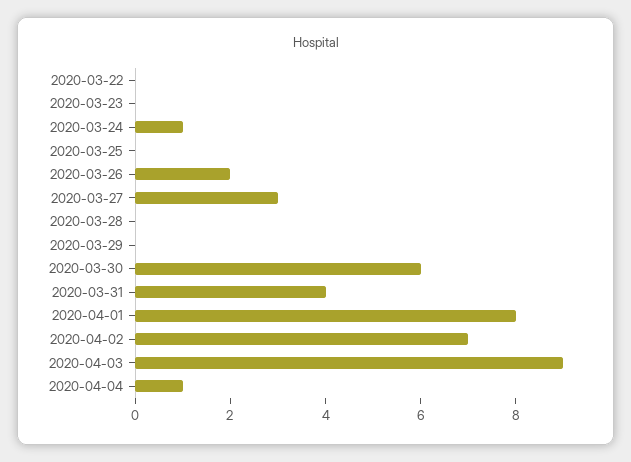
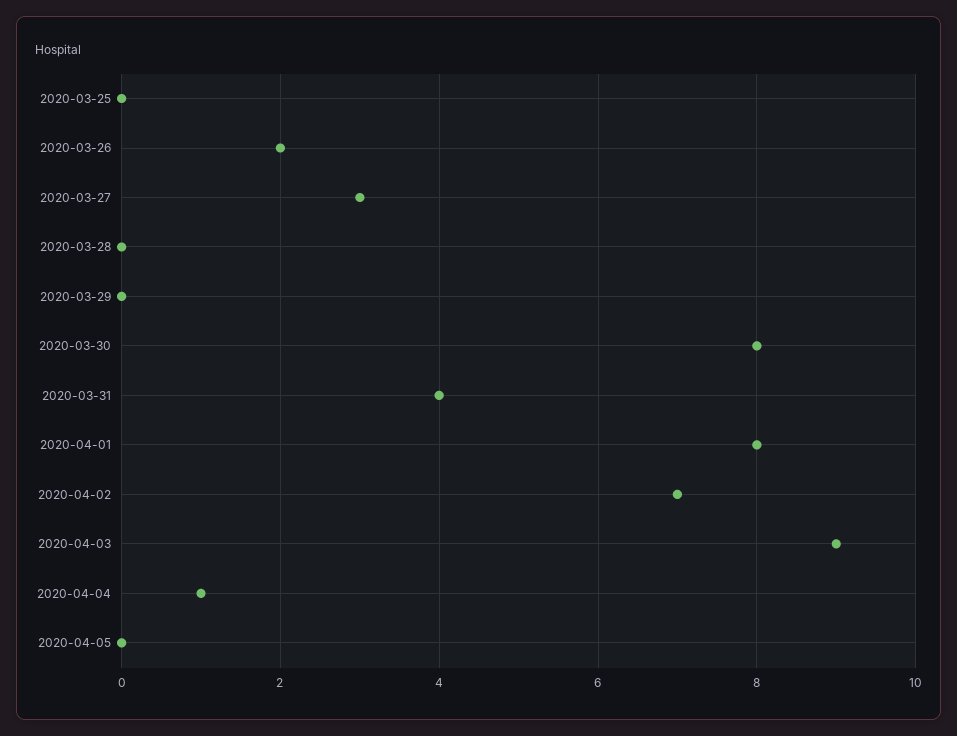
2020-03-22: 0 -> none
2020-03-23: 0 -> none
2020-03-24: 1 -> none
2020-03-30: 6 -> 8
2020-04-05: none -> 0

